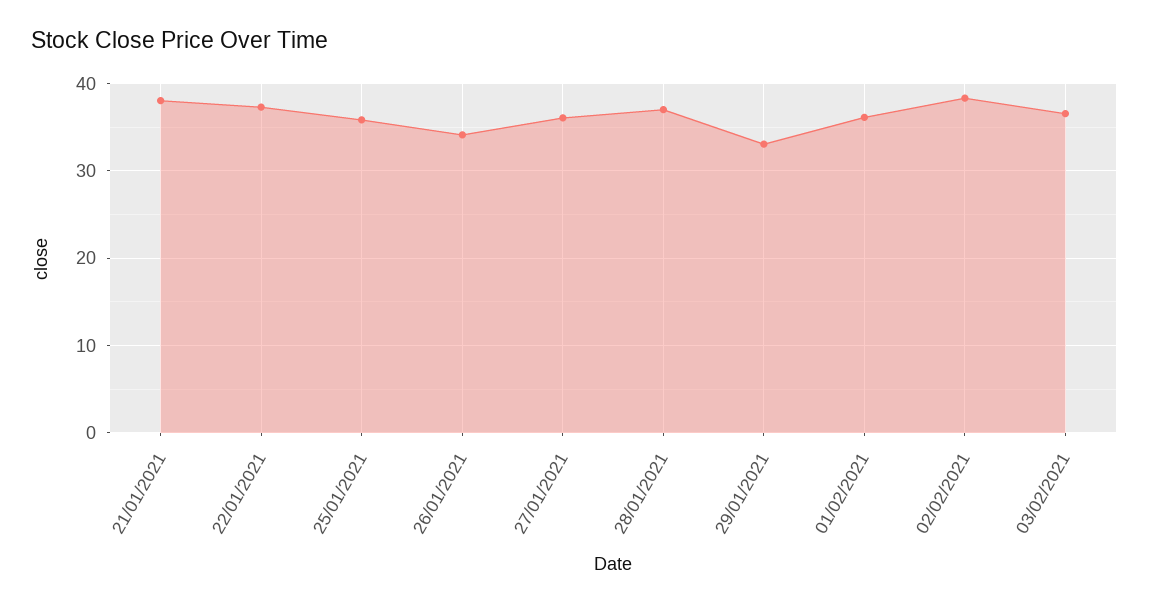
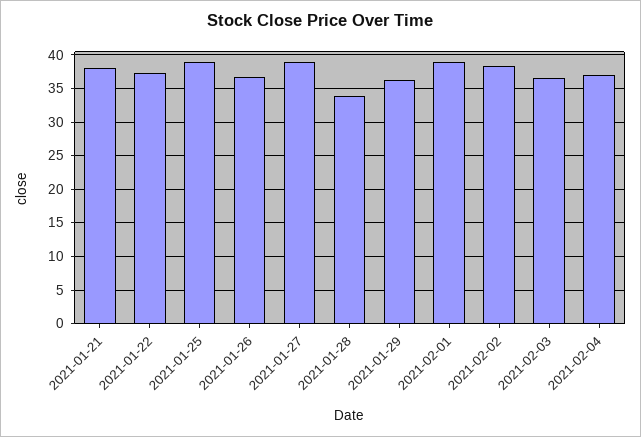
25/01/2021: 36 -> 39
26/01/2021: 34 -> 37
27/01/2021: 36 -> 39
28/01/2021: 37 -> 34
29/01/2021: 33 -> 36
01/02/2021: 36 -> 39
2021-02-04: none -> 37

